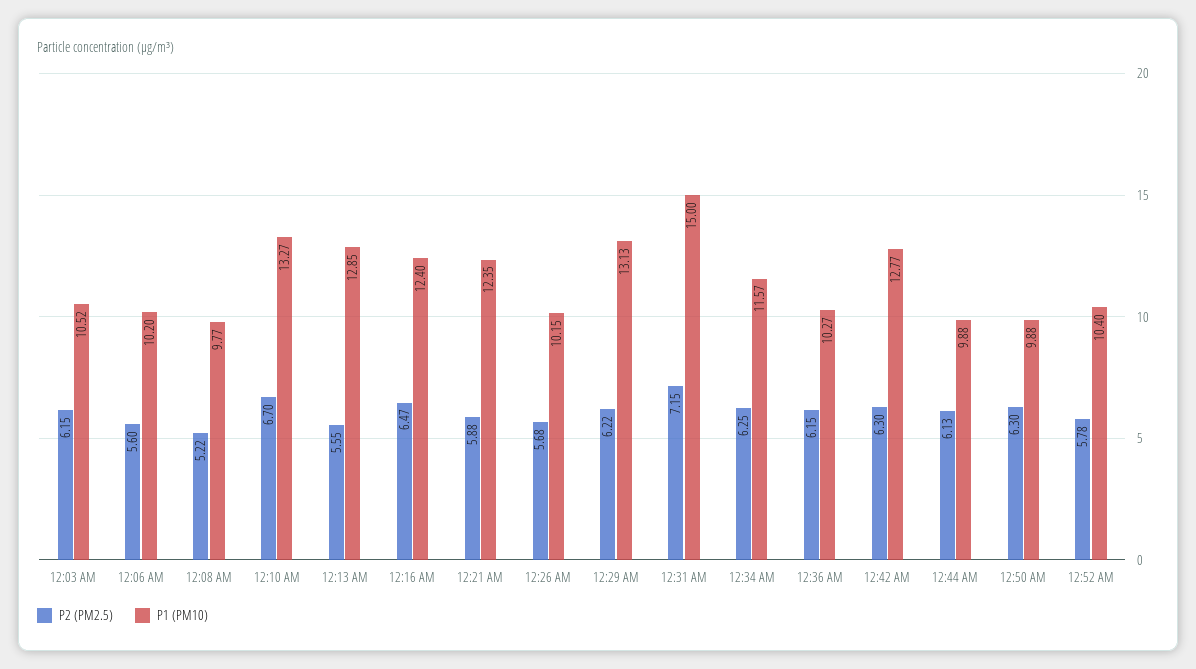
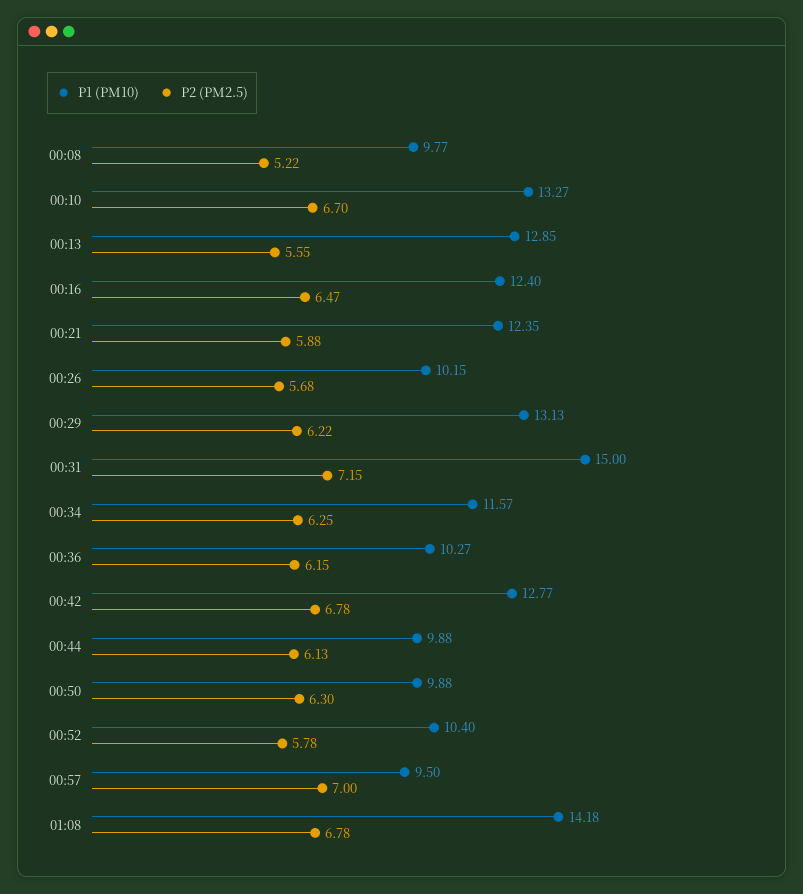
P2 (PM2.5), 12:03 AM: 6.15 -> none
P1 (PM10), 12:03 AM: 10.52 -> none
P2 (PM2.5), 12:06 AM: 5.6 -> none
P1 (PM10), 12:06 AM: 10.2 -> none
P2 (PM2.5), 12:42 AM: 6.3 -> 6.78
P1 (PM10), 00:57: none -> 9.5
P2 (PM2.5), 00:57: none -> 7
P1 (PM10), 01:08: none -> 14.18
P2 (PM2.5), 01:08: none -> 6.78

